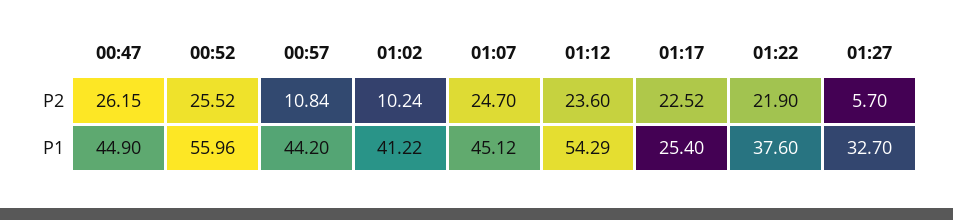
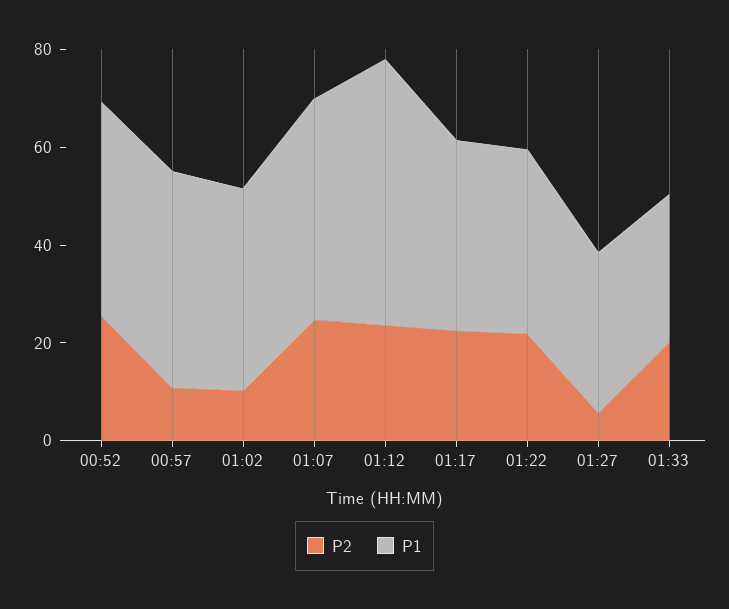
P2, 00:47: 26.15 -> none
P1, 00:47: 44.9 -> none
P1, 00:52: 55.96 -> 45
P1, 01:17: 25.4 -> 40
P2, 01:33: none -> 20
P1, 01:33: none -> 30

